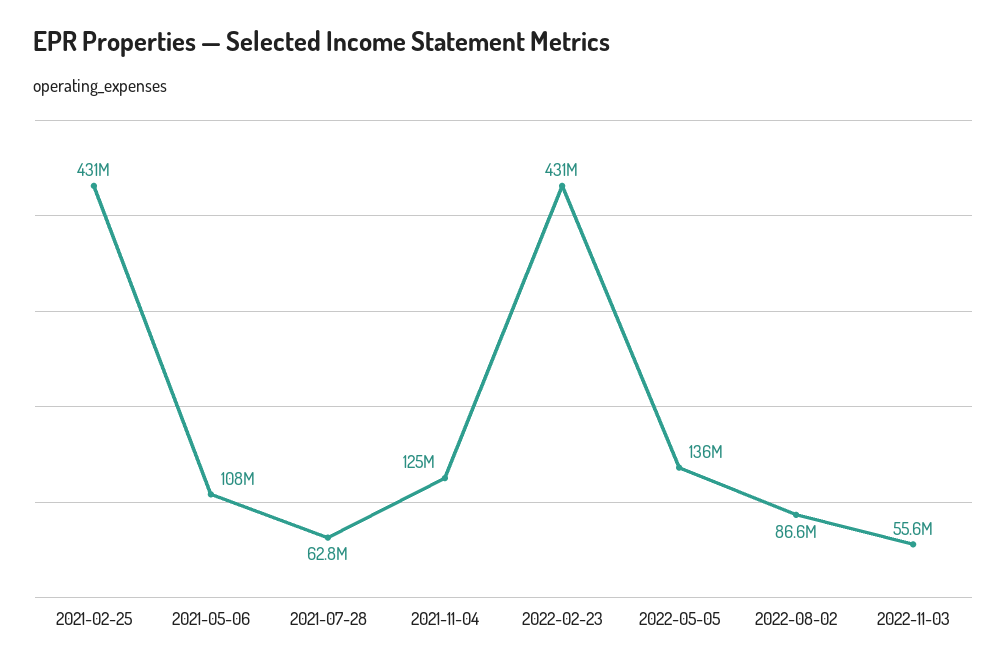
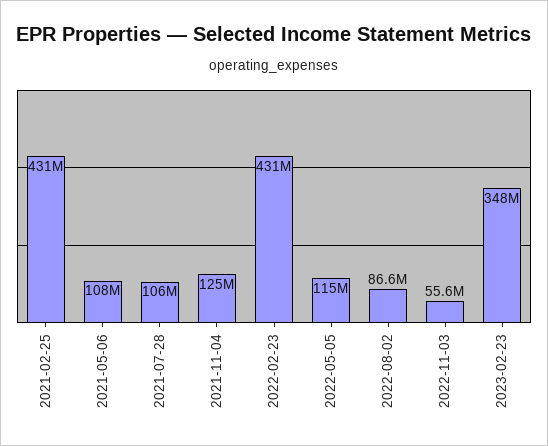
2021-07-28: 62800000 -> 106000000
2022-05-05: 136000000 -> 115000000
2023-02-23: none -> 348000000

